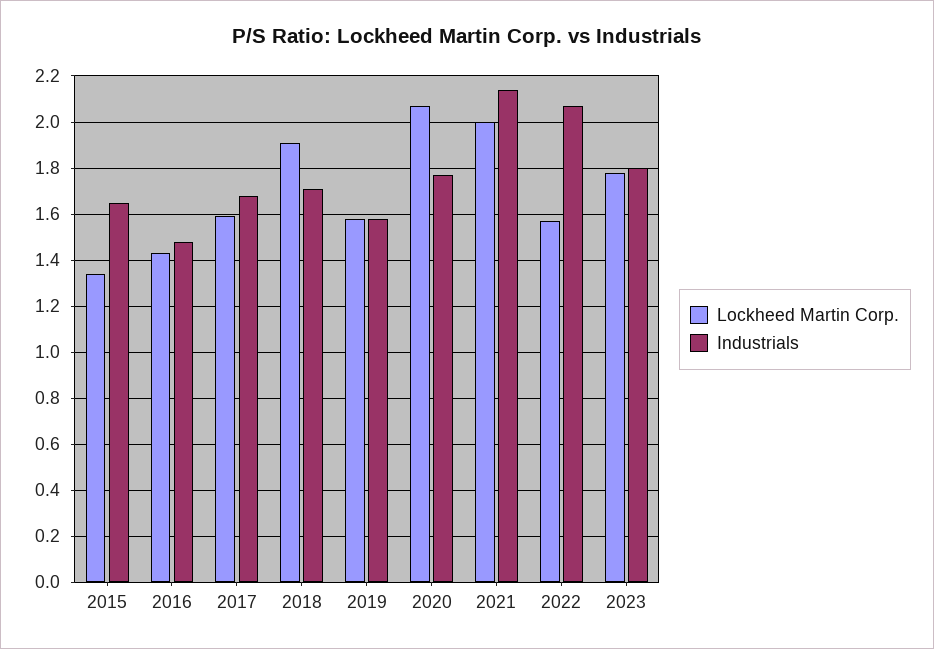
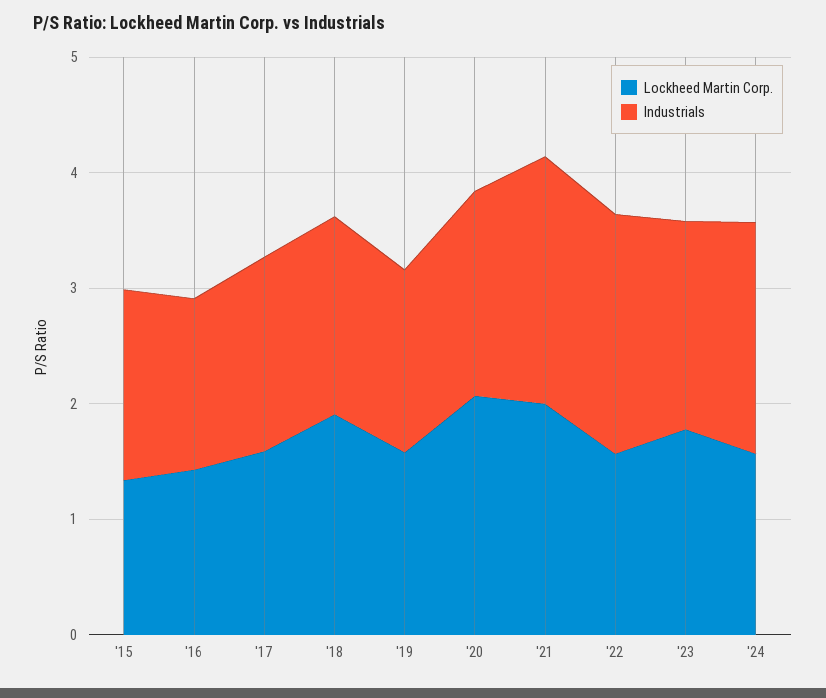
Lockheed Martin Corp., '24: none -> 1.6
Industrials, '24: none -> 2

